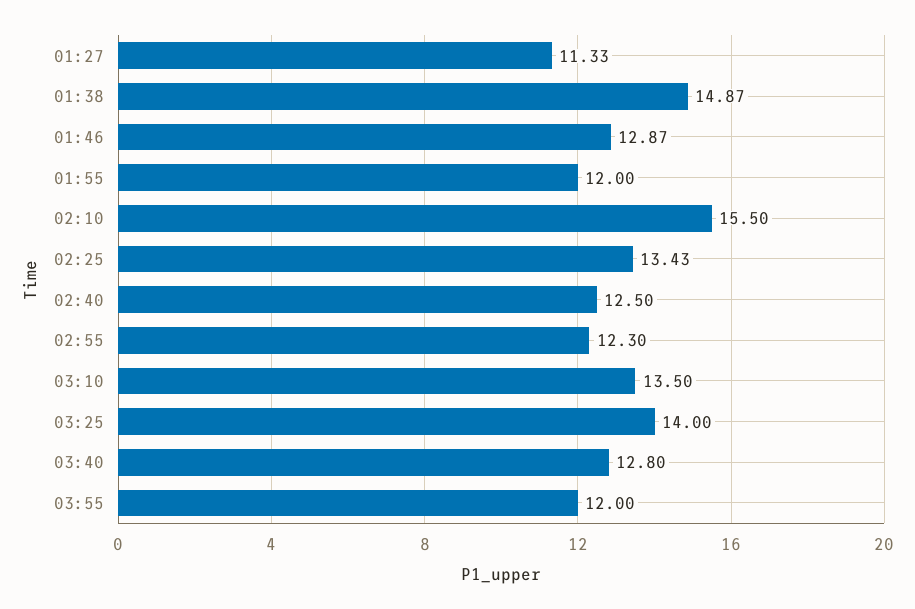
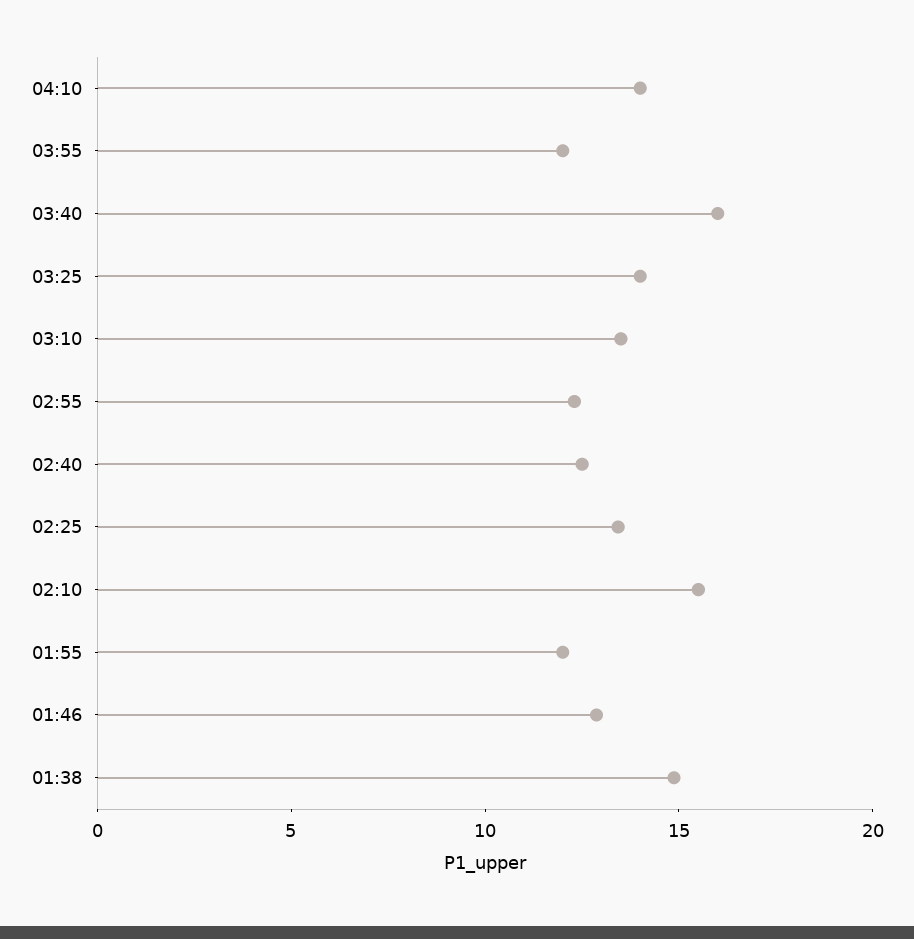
01:27: 11.33 -> none
03:40: 12.8 -> 16
04:10: none -> 14

